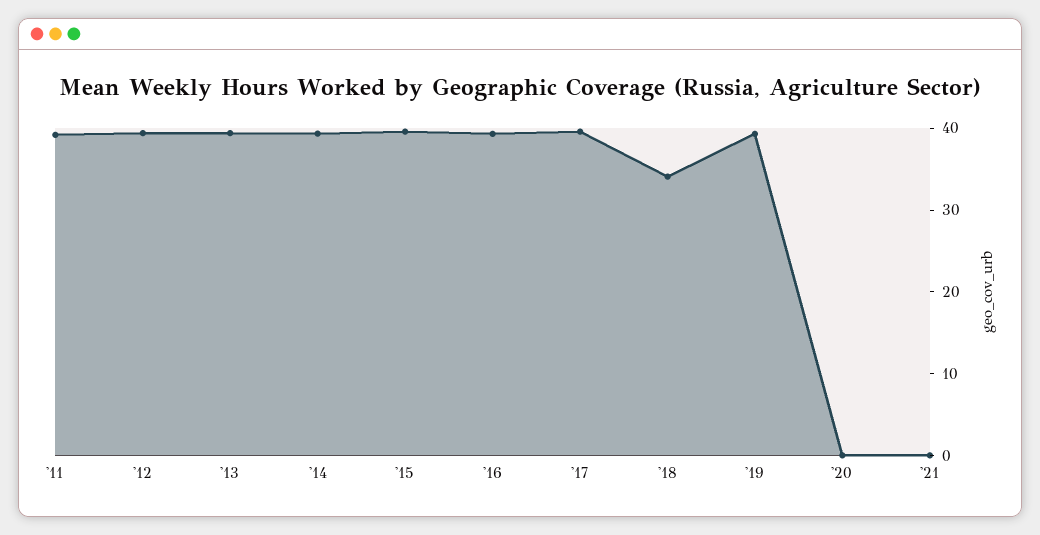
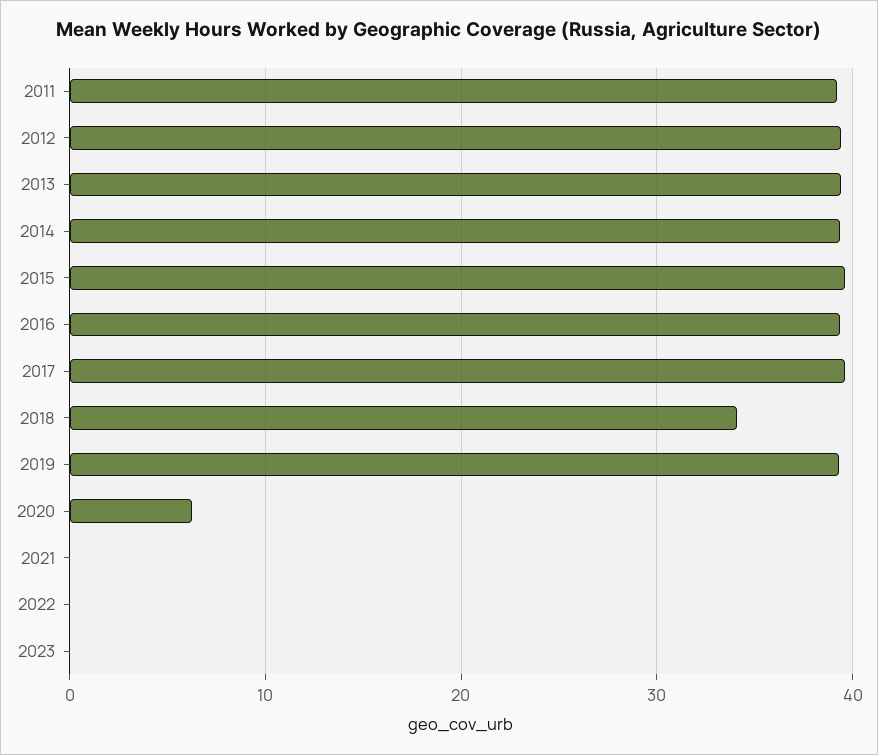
'20: 0 -> 6
2022: none -> 0
2023: none -> 0

